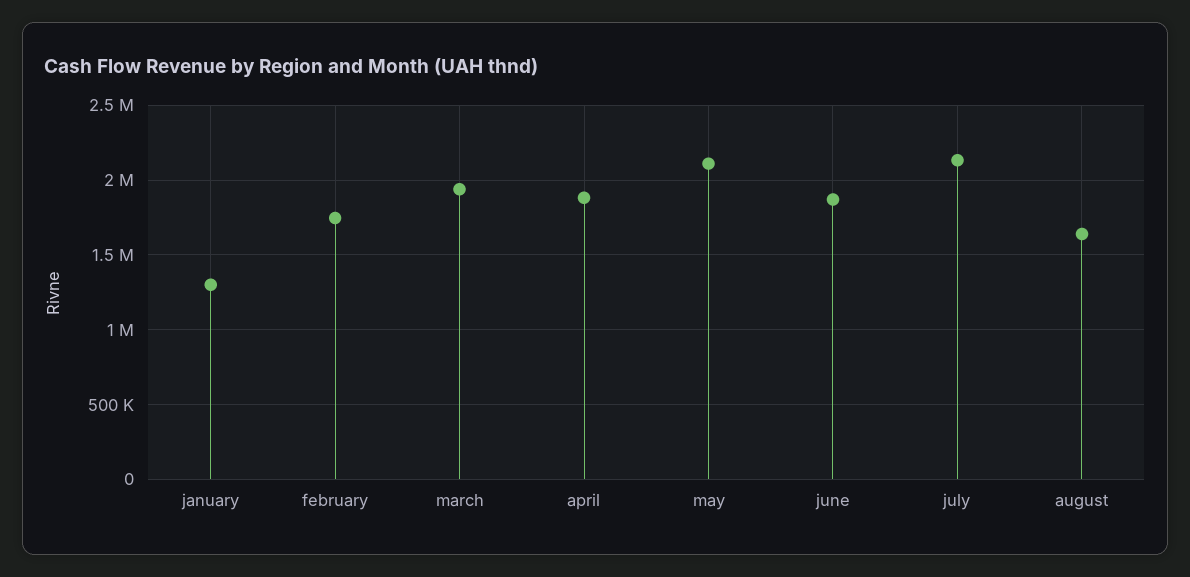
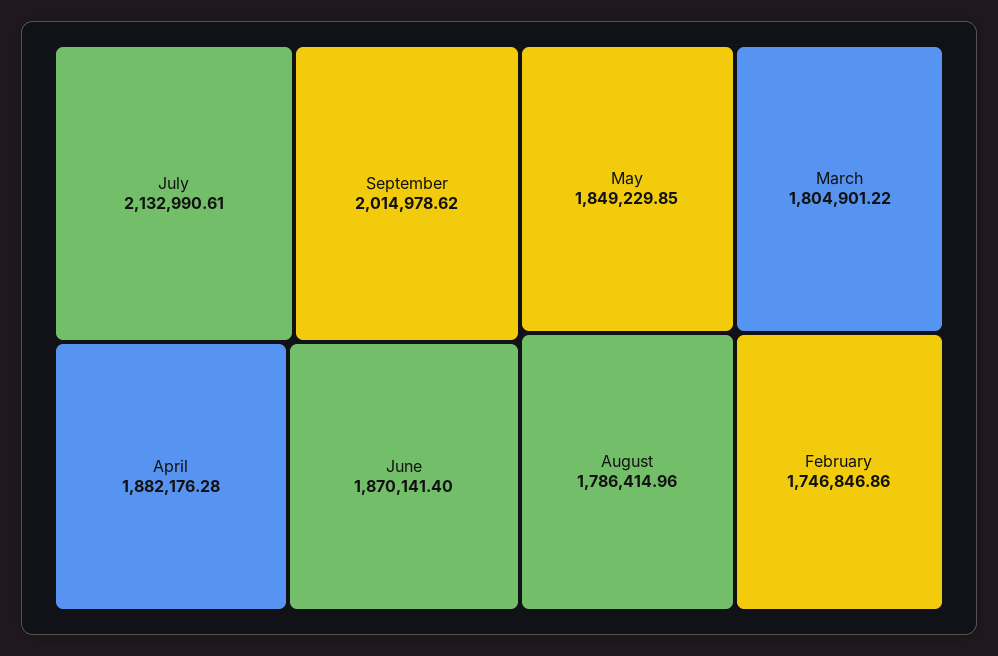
january: 1300000 -> none
march: 1950000 -> 1804901.22
may: 2100000 -> 1849229.85
august: 1650000 -> 1786414.96
September: none -> 2014978.62

